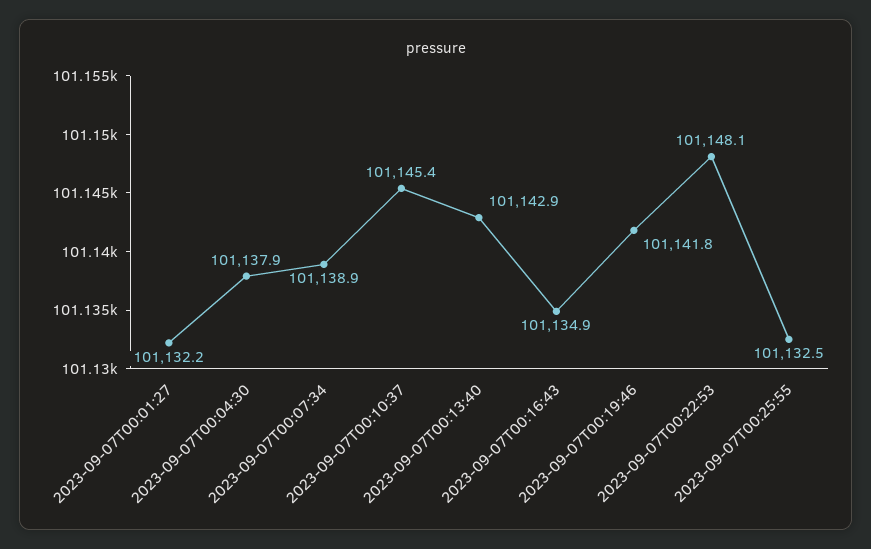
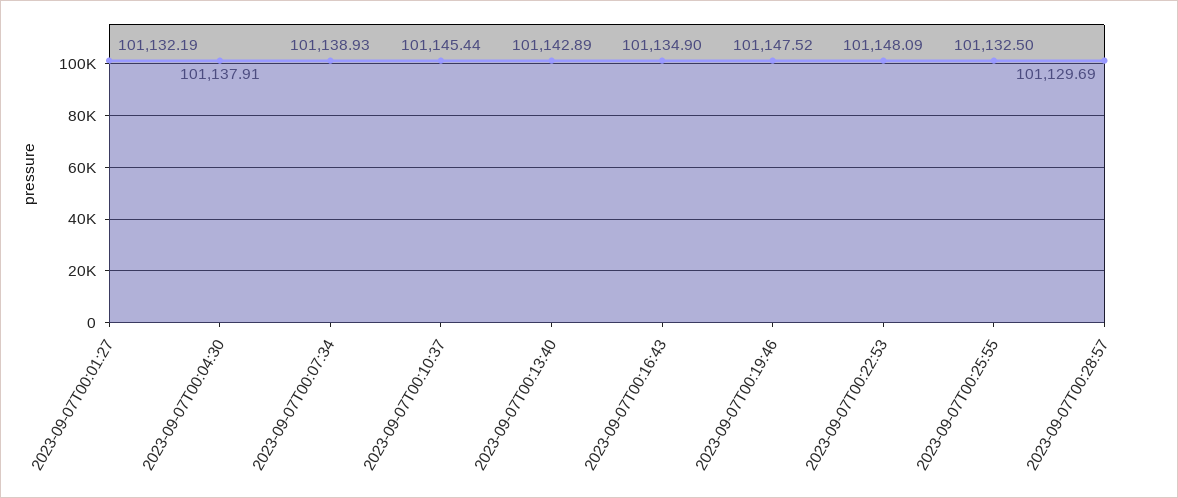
2023-09-07T00:19:46: 101141.8 -> 101147.52
2023-09-07T00:28:57: none -> 101129.69

